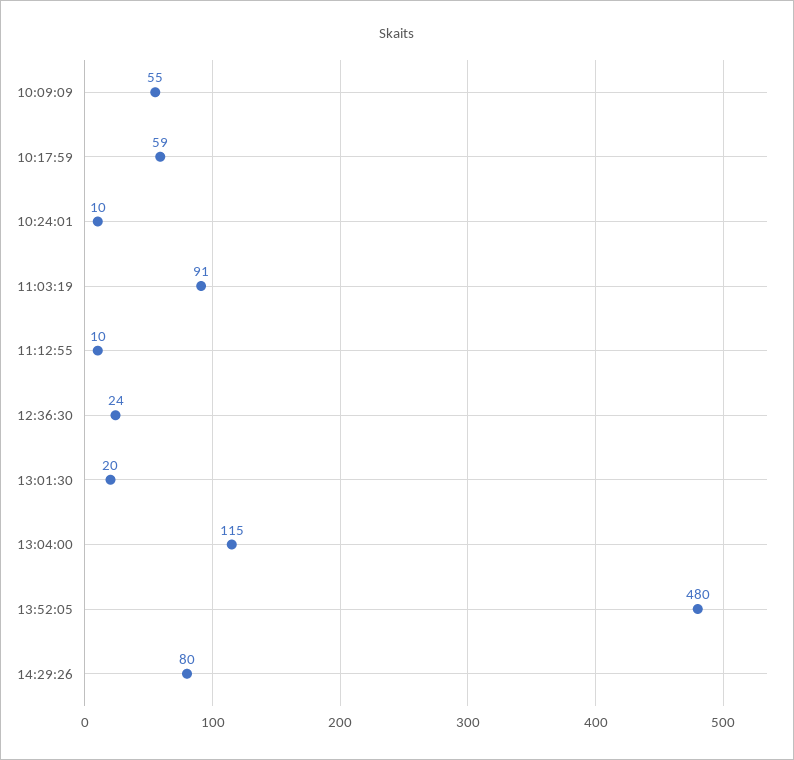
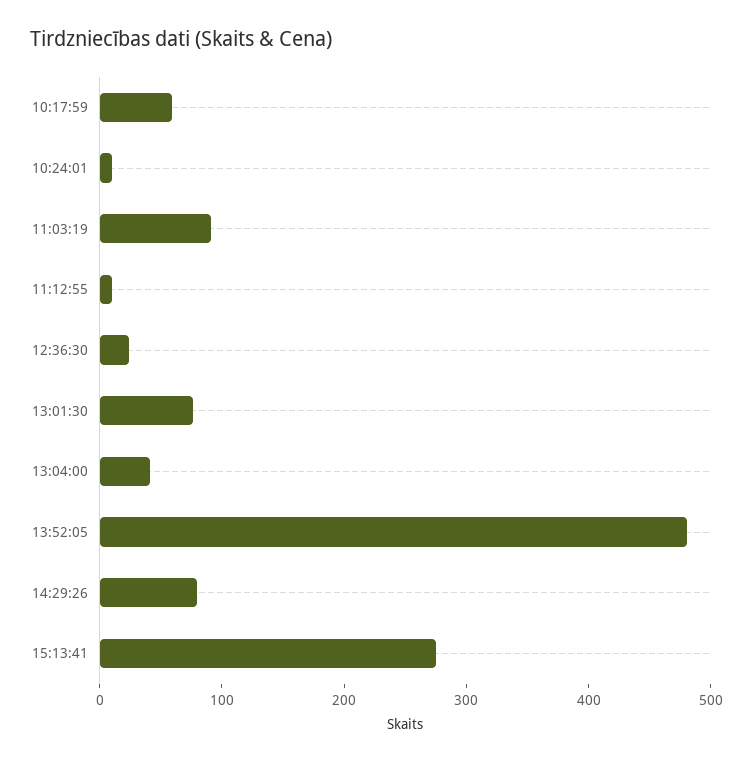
10:09:09: 55 -> none
13:01:30: 20 -> 80
13:04:00: 115 -> 40
15:13:41: none -> 280

